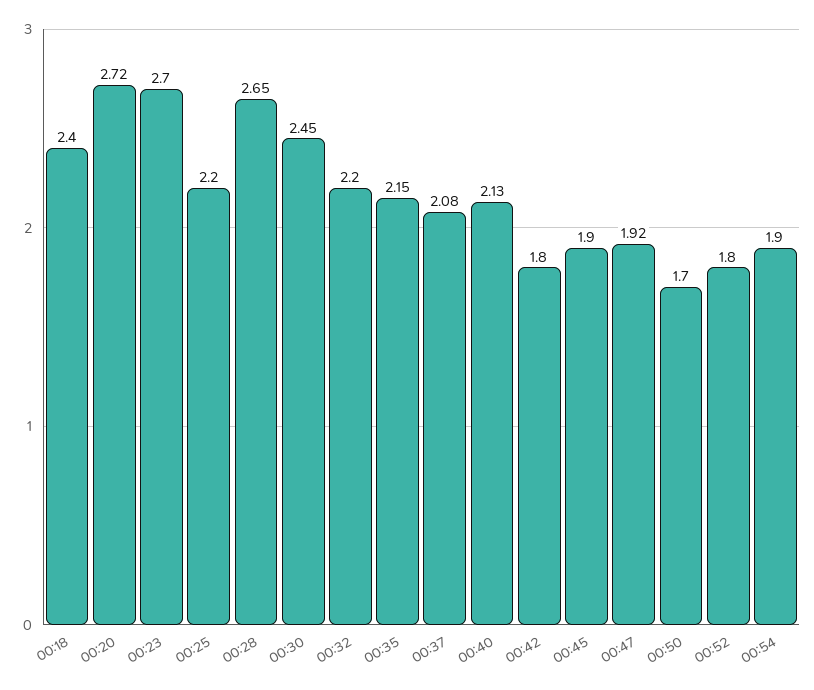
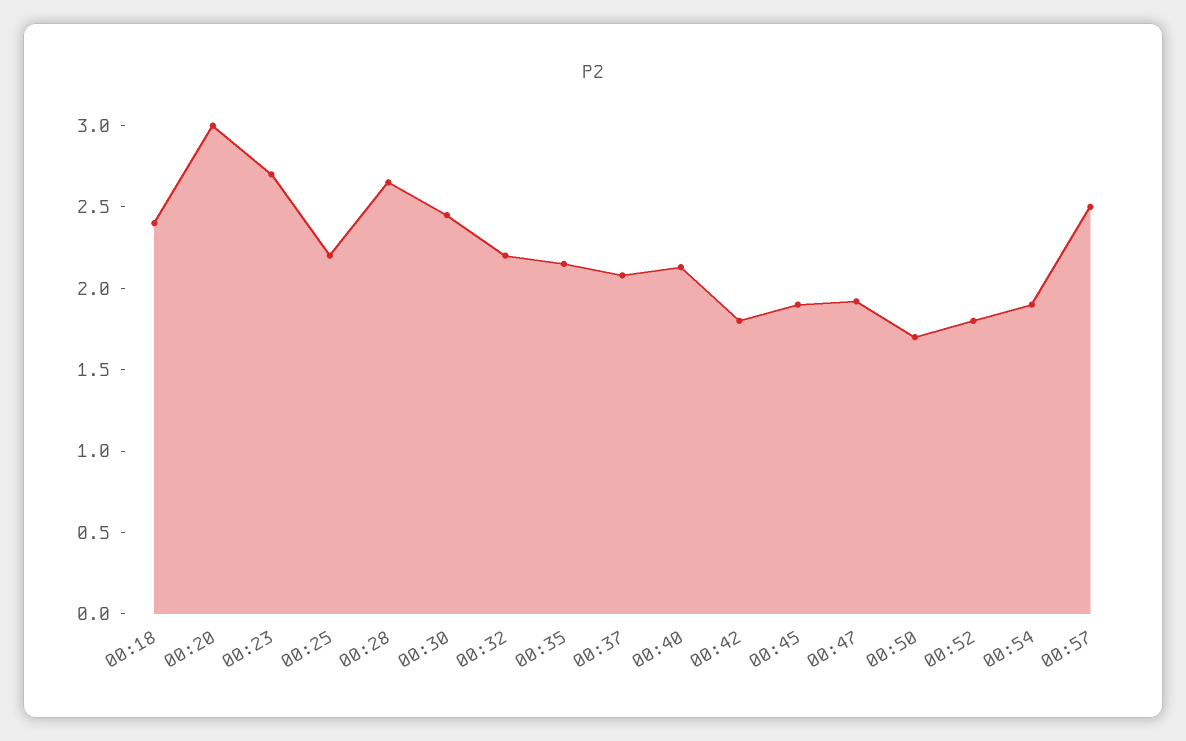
00:20: 2.72 -> 3
00:57: none -> 2.5

